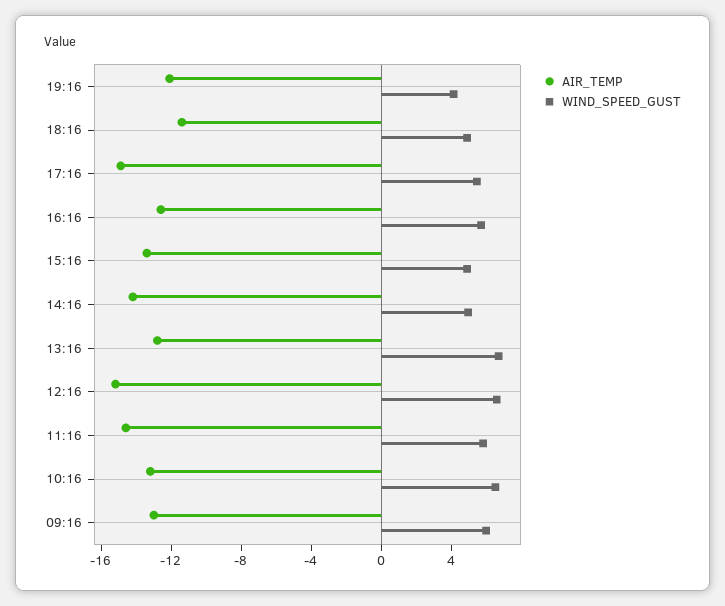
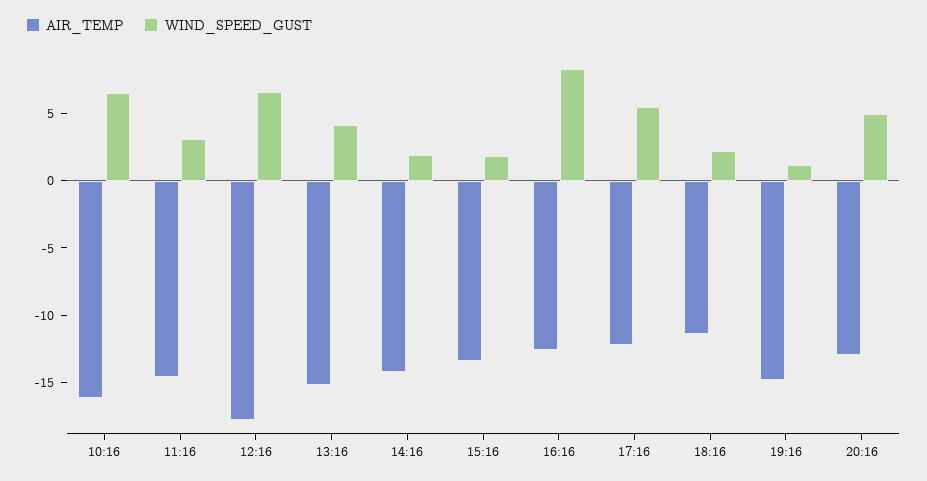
AIR_TEMP, 19:16: -12 -> -15
WIND_SPEED_GUST, 19:16: 4 -> 1
WIND_SPEED_GUST, 18:16: 5 -> 2
AIR_TEMP, 17:16: -15 -> -12
WIND_SPEED_GUST, 16:16: 6 -> 8
WIND_SPEED_GUST, 15:16: 5 -> 2
WIND_SPEED_GUST, 14:16: 5 -> 2
AIR_TEMP, 13:16: -13 -> -15
WIND_SPEED_GUST, 13:16: 7 -> 4
AIR_TEMP, 12:16: -15 -> -18
WIND_SPEED_GUST, 11:16: 6 -> 3
AIR_TEMP, 10:16: -13 -> -16
AIR_TEMP, 09:16: -13 -> none
WIND_SPEED_GUST, 09:16: 6 -> none
AIR_TEMP, 20:16: none -> -13
WIND_SPEED_GUST, 20:16: none -> 5

